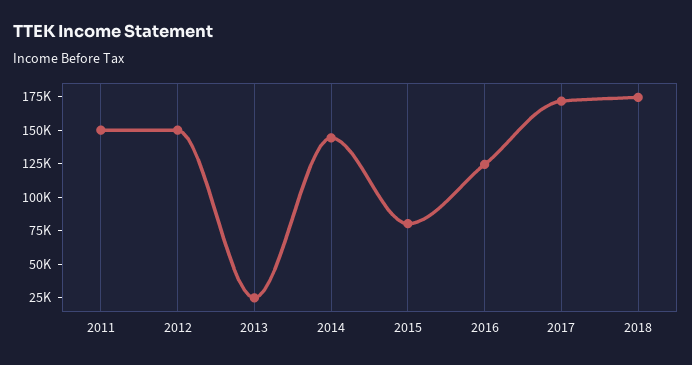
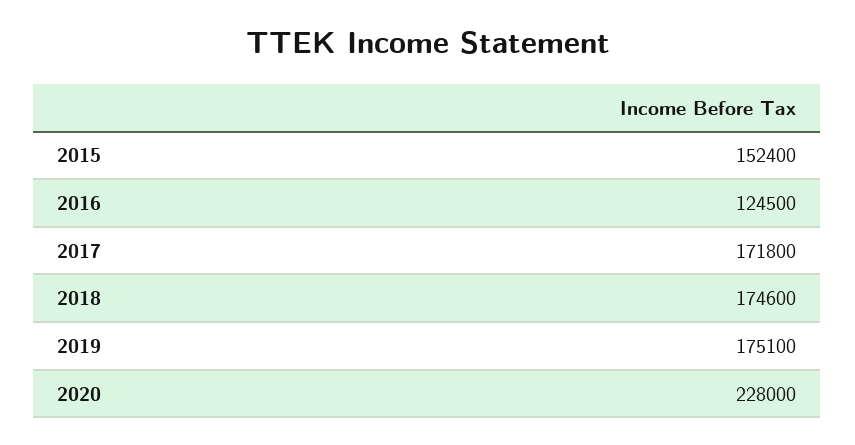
2011: 150000 -> none
2012: 150000 -> none
2013: 25000 -> none
2014: 150000 -> none
2015: 75000 -> 152400
2019: none -> 175100
2020: none -> 228000

